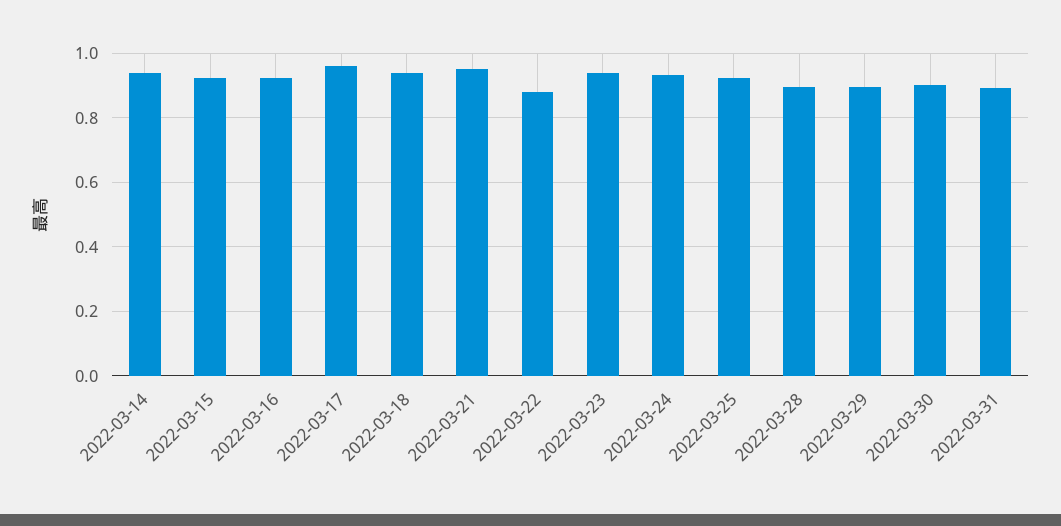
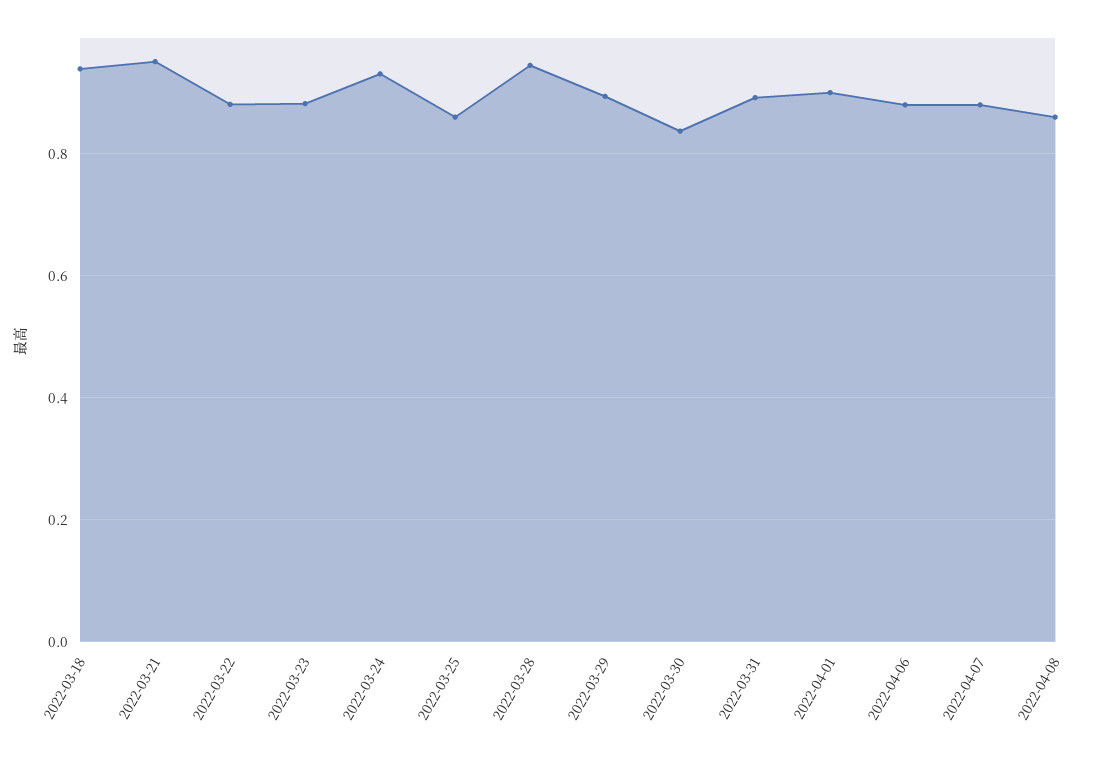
2022-03-14: 0.94 -> none
2022-03-15: 0.92 -> none
2022-03-16: 0.92 -> none
2022-03-17: 0.96 -> none
2022-03-23: 0.94 -> 0.88
2022-03-25: 0.92 -> 0.86
2022-03-28: 0.9 -> 0.94
2022-03-30: 0.9 -> 0.84
2022-04-01: none -> 0.9
2022-04-06: none -> 0.88
2022-04-07: none -> 0.88
2022-04-08: none -> 0.86

